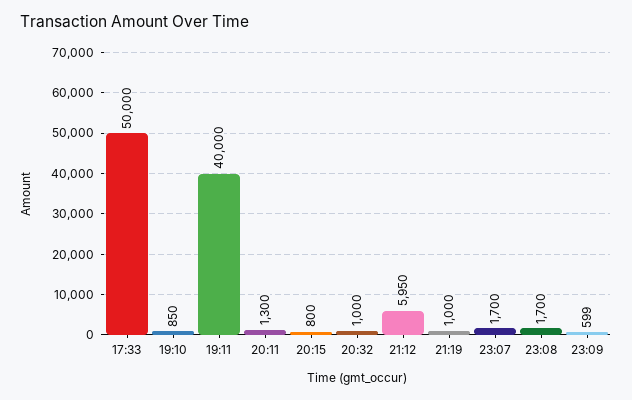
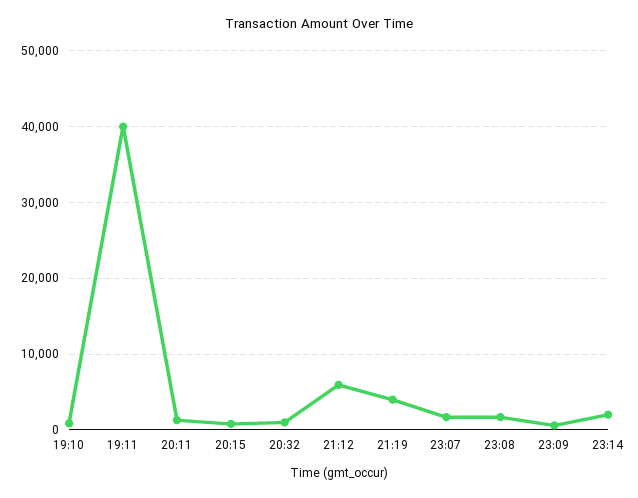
17:33: 50000 -> none
21:19: 1000 -> 4000
23:14: none -> 2000

